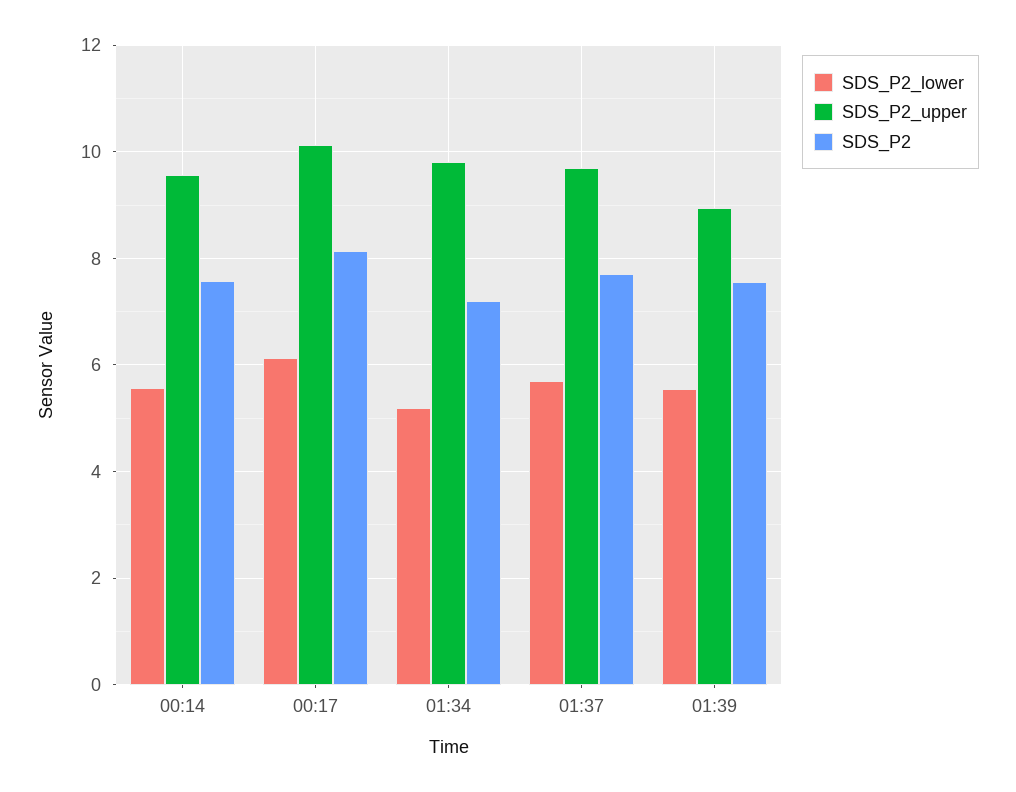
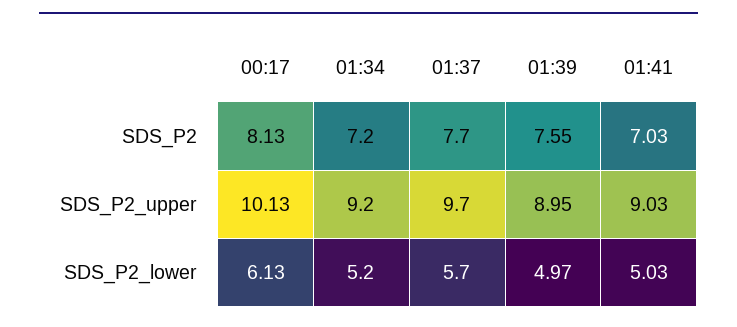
SDS_P2_lower, 00:14: 5.6 -> none
SDS_P2_upper, 00:14: 9.6 -> none
SDS_P2, 00:14: 7.6 -> none
SDS_P2_upper, 01:34: 9.8 -> 9.2
SDS_P2_lower, 01:39: 5.6 -> 4.97
SDS_P2, 01:41: none -> 7.03
SDS_P2_upper, 01:41: none -> 9.03
SDS_P2_lower, 01:41: none -> 5.03

